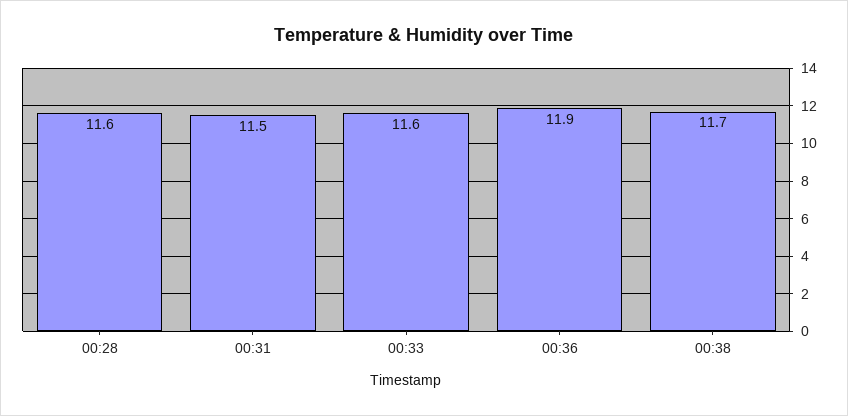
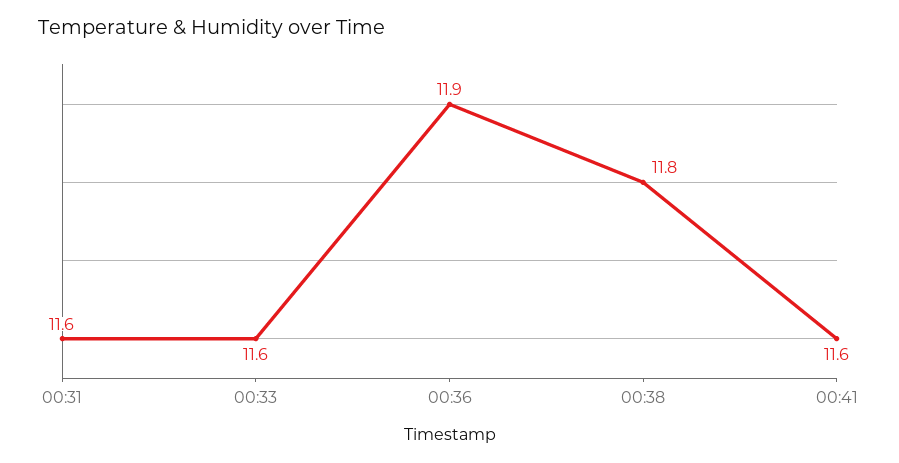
00:28: 11.6 -> none
00:31: 11.5 -> 11.6
00:38: 11.7 -> 11.8
00:41: none -> 11.6

